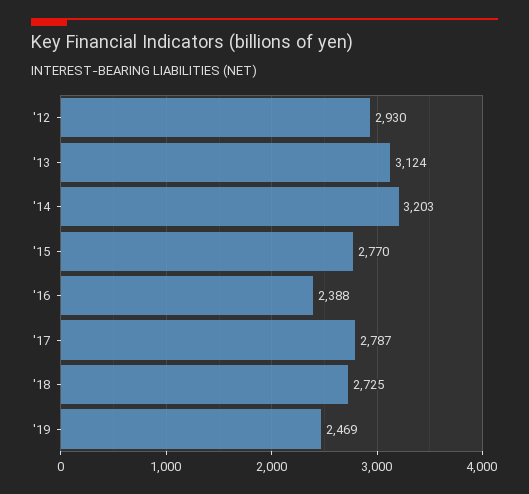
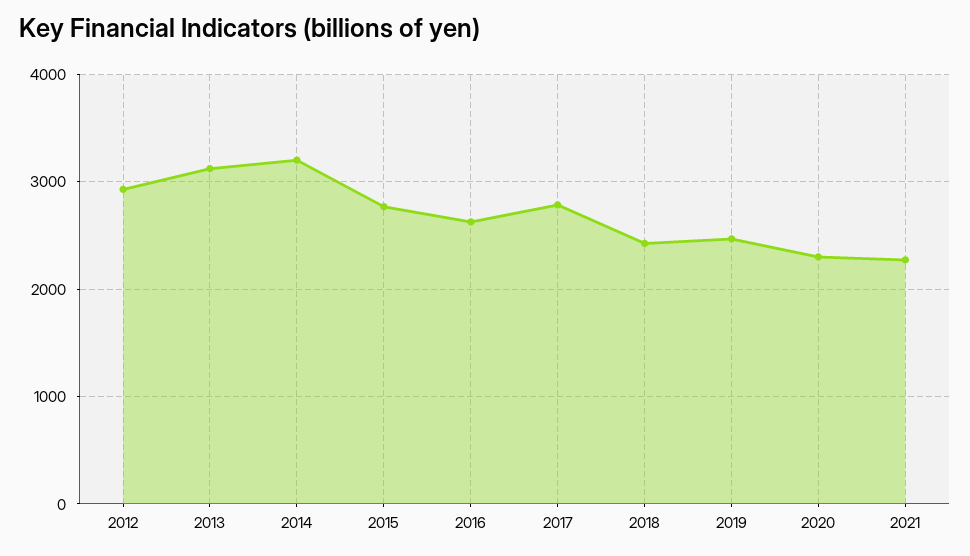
'16: 2388 -> 2600
'18: 2725 -> 2400
2020: none -> 2300
2021: none -> 2300

